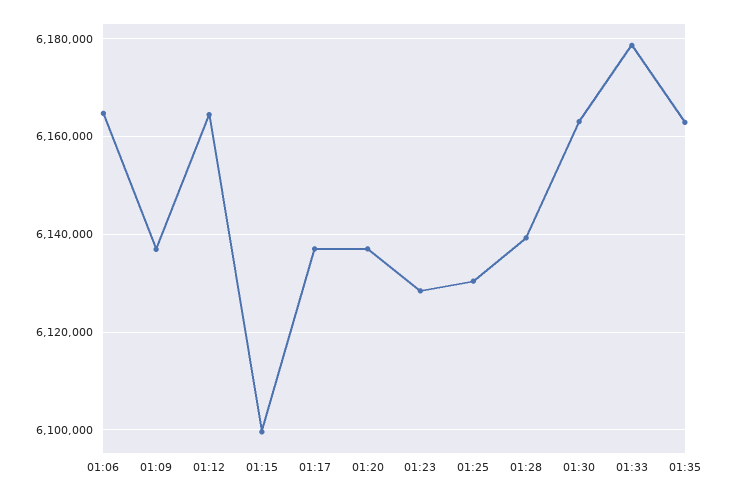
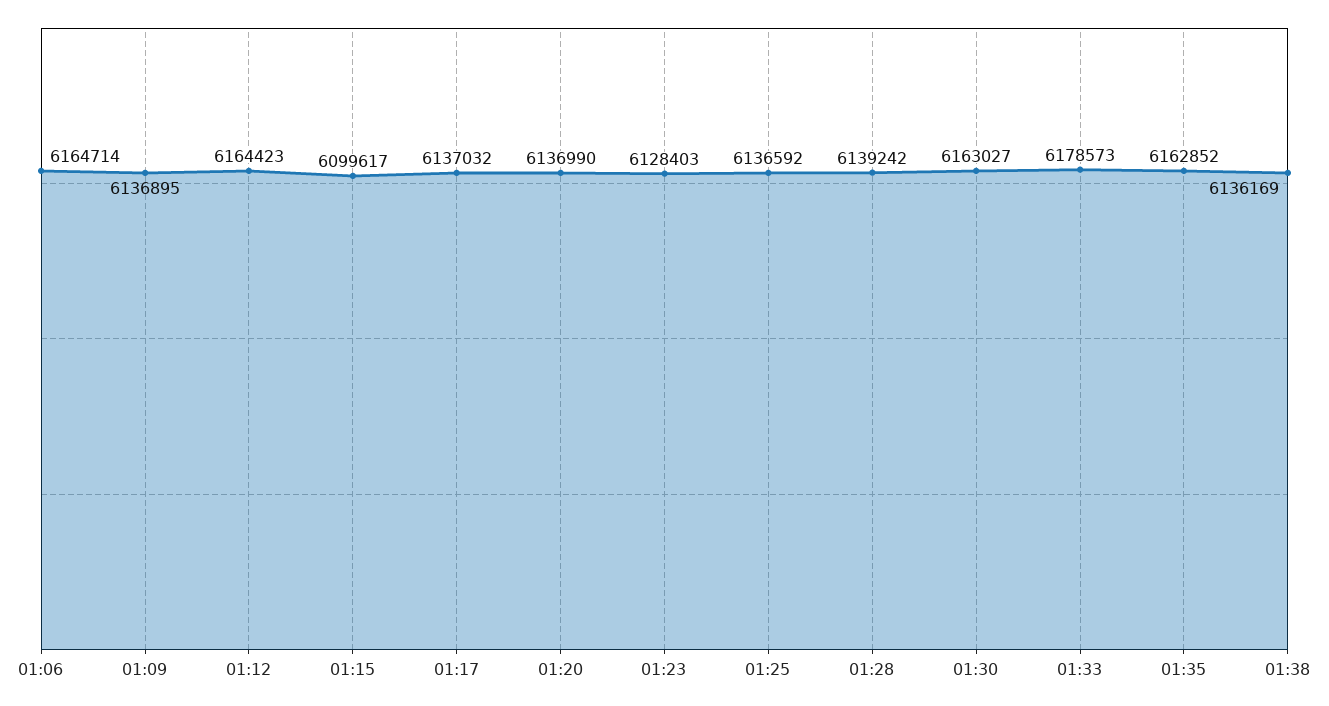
01:25: 6130000 -> 6136592
01:38: none -> 6136169

